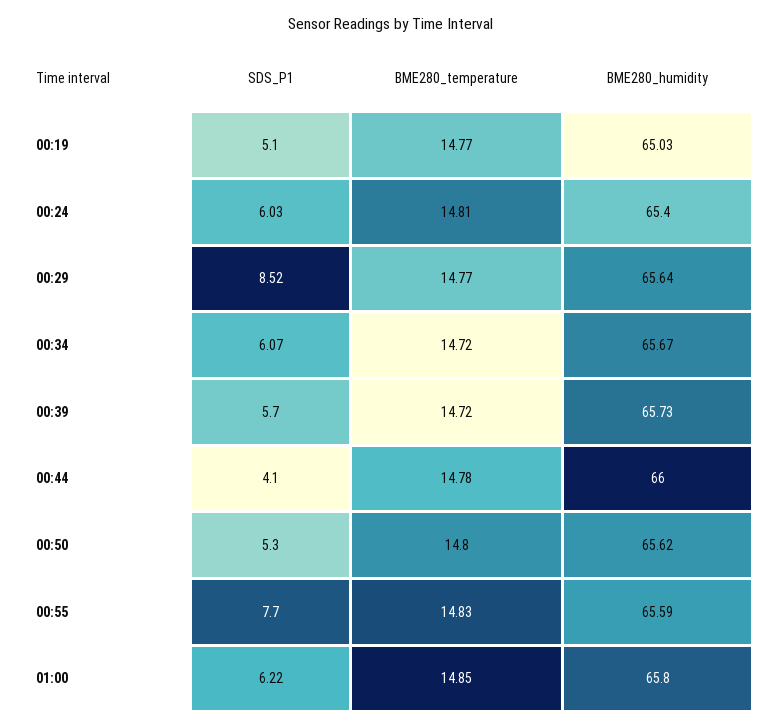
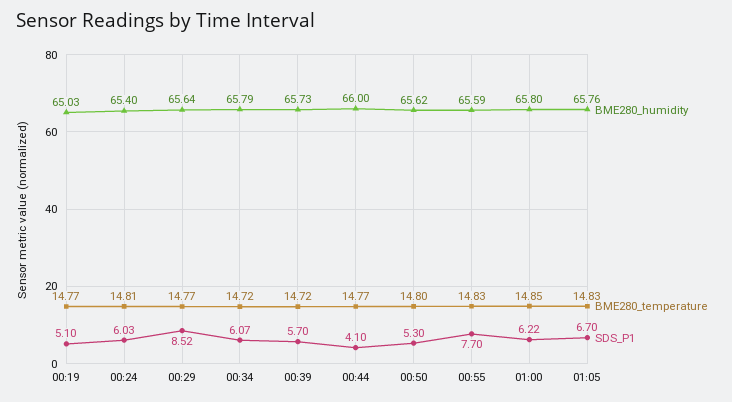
BME280_humidity, 00:34: 65.67 -> 65.79
BME280_temperature, 00:44: 14.78 -> 14.77
BME280_humidity, 01:05: none -> 65.76
BME280_temperature, 01:05: none -> 14.83
SDS_P1, 01:05: none -> 6.7

